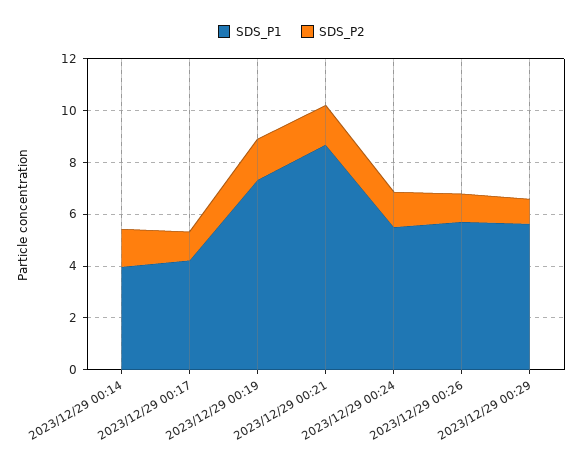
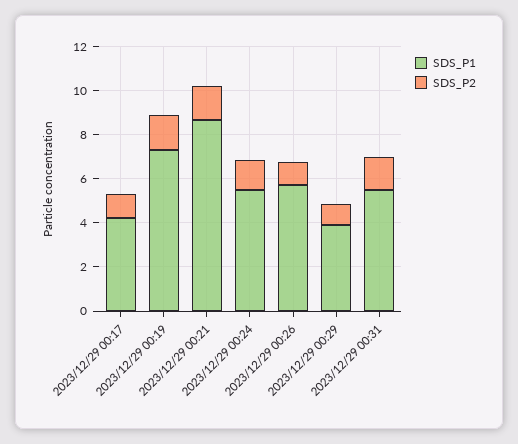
SDS_P1, 2023/12/29 00:14: 4 -> none
SDS_P2, 2023/12/29 00:14: 1.5 -> none
SDS_P1, 2023/12/29 00:29: 5.5 -> 4
SDS_P1, 2023/12/29 00:31: none -> 5.5
SDS_P2, 2023/12/29 00:31: none -> 1.5

